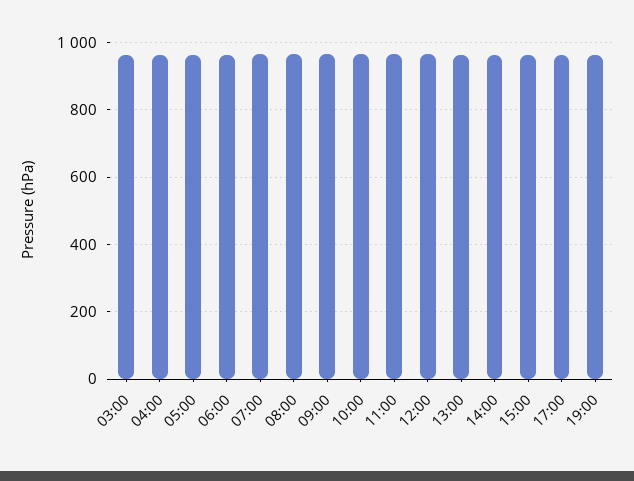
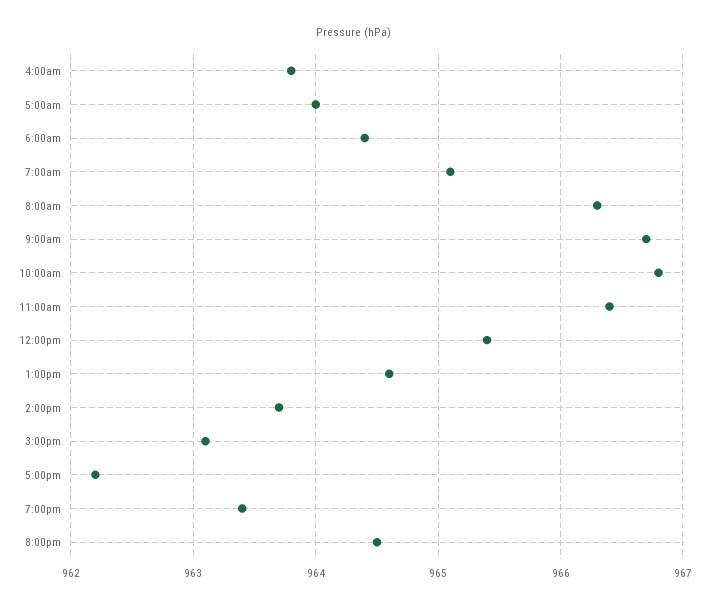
03:00: 960 -> none
8:00pm: none -> 964.5

